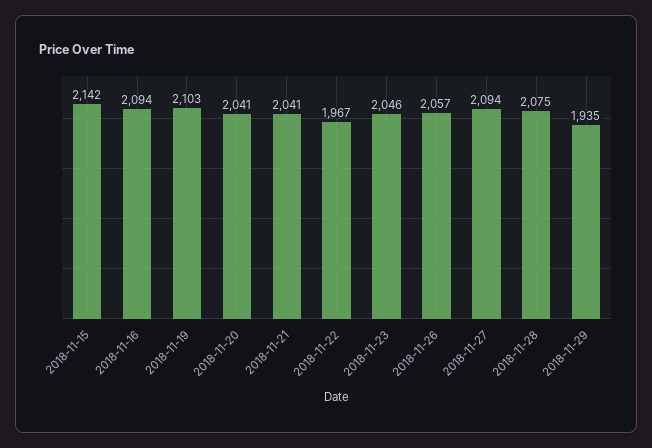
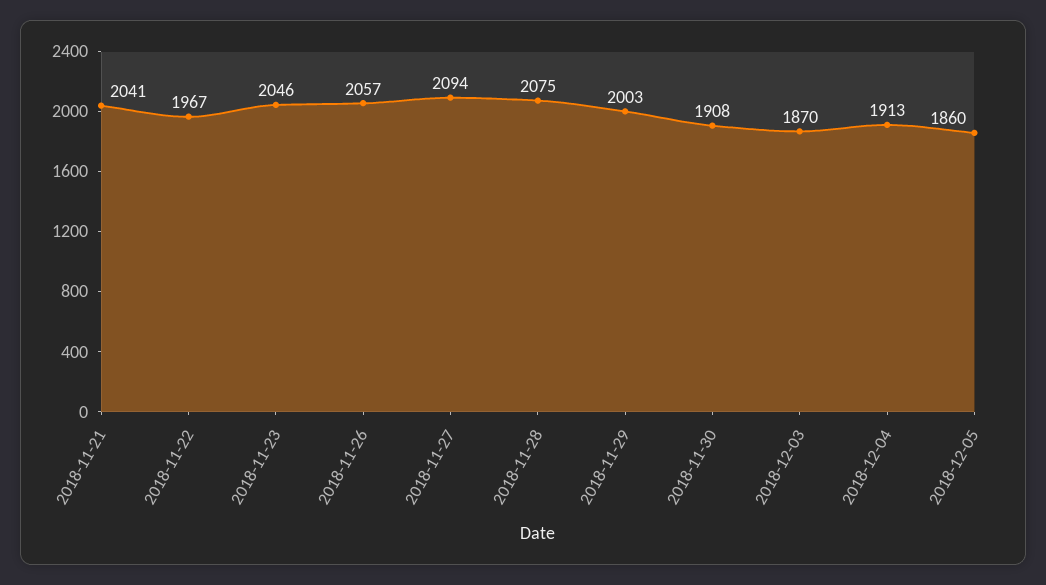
2018-11-15: 2142 -> none
2018-11-16: 2094 -> none
2018-11-19: 2103 -> none
2018-11-20: 2041 -> none
2018-11-29: 1935 -> 2003
2018-11-30: none -> 1908
2018-12-03: none -> 1870
2018-12-04: none -> 1913
2018-12-05: none -> 1860

